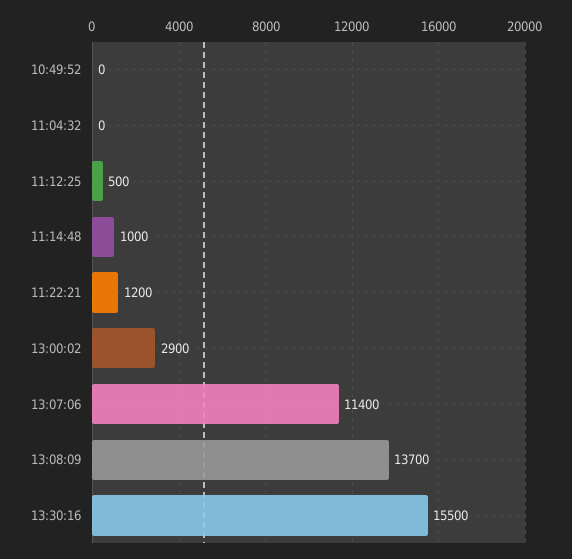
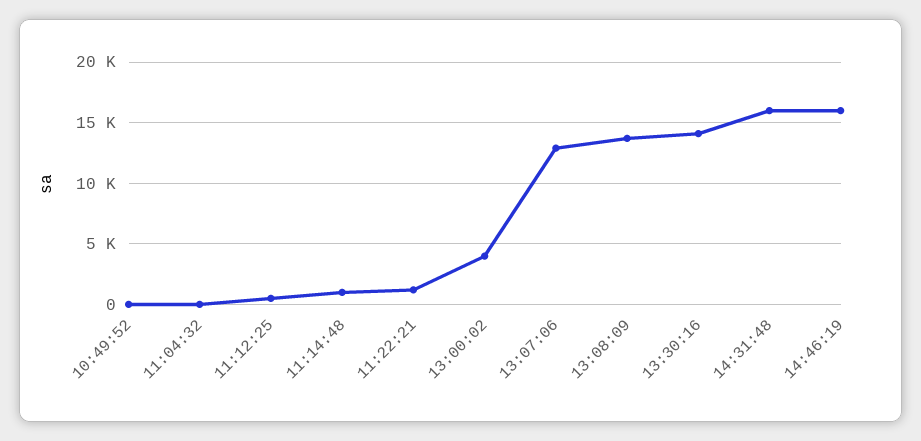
13:00:02: 2900 -> 4000
13:07:06: 11400 -> 13000
13:30:16: 15500 -> 14000
14:31:48: none -> 16000
14:46:19: none -> 16000

